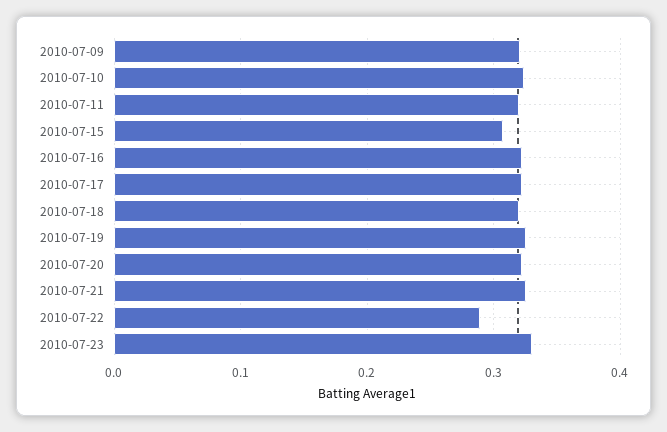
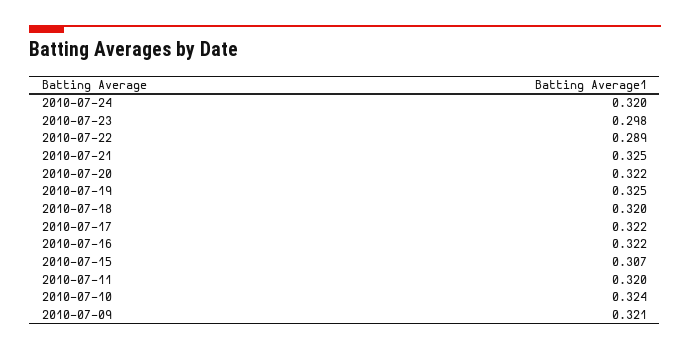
2010-07-23: 0.33 -> 0.298
2010-07-24: none -> 0.32

